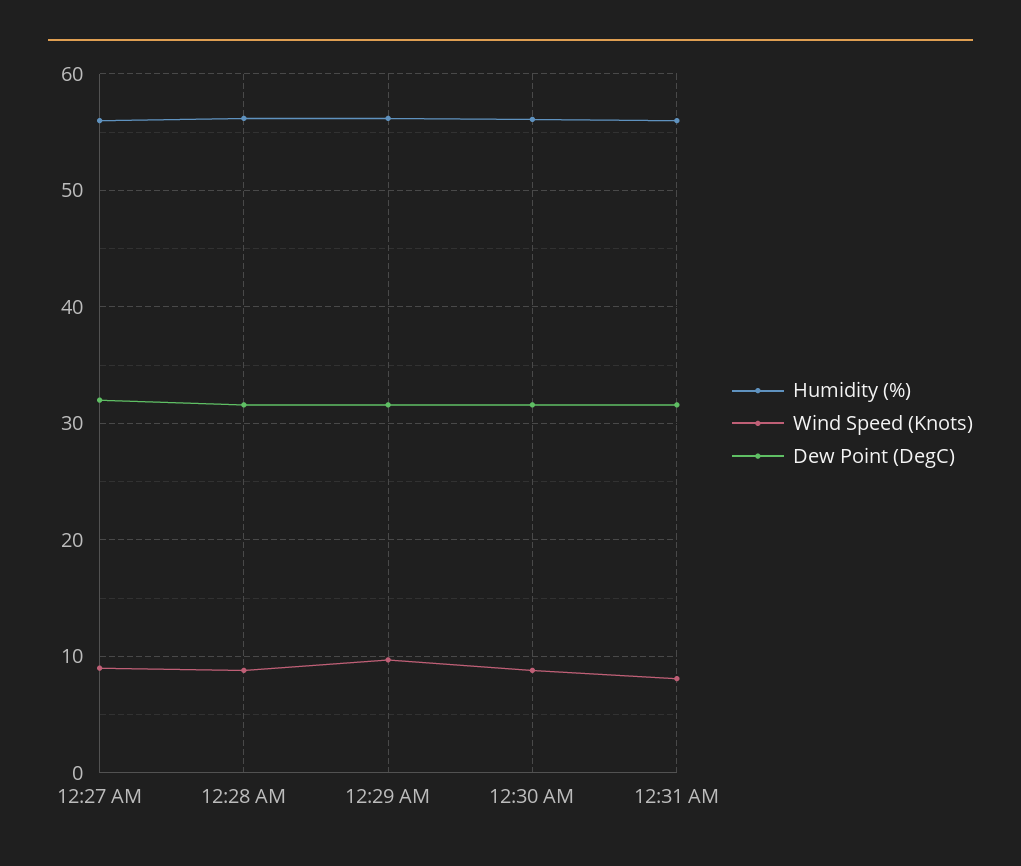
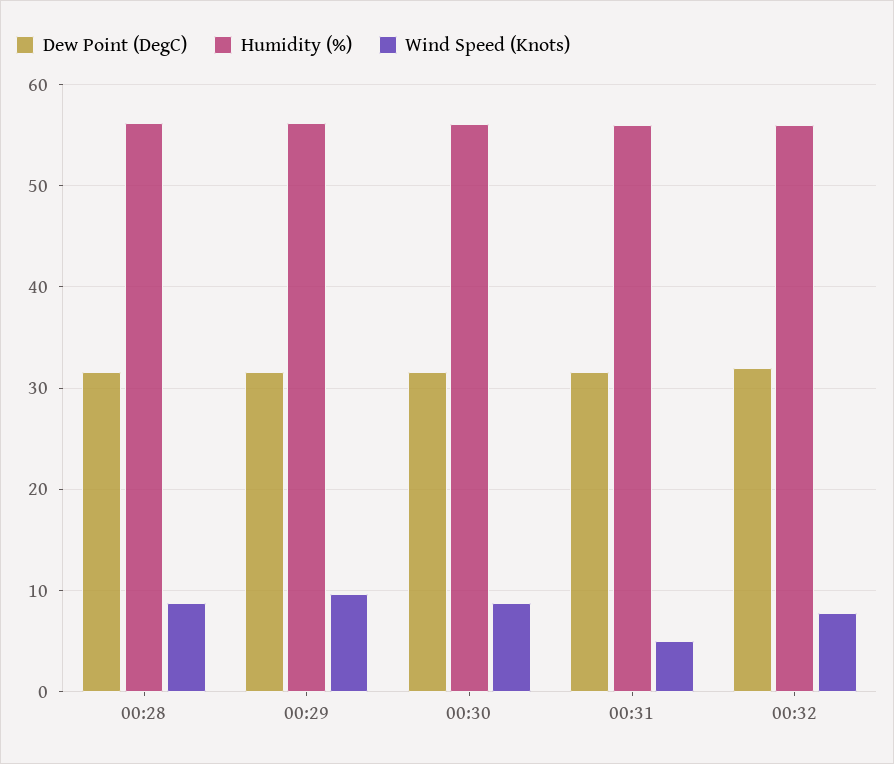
Humidity (%), 12:27 AM: 56 -> none
Wind Speed (Knots), 12:27 AM: 9 -> none
Dew Point (DegC), 12:27 AM: 32 -> none
Wind Speed (Knots), 12:31 AM: 8 -> 5
Dew Point (DegC), 00:32: none -> 32
Humidity (%), 00:32: none -> 56
Wind Speed (Knots), 00:32: none -> 8

